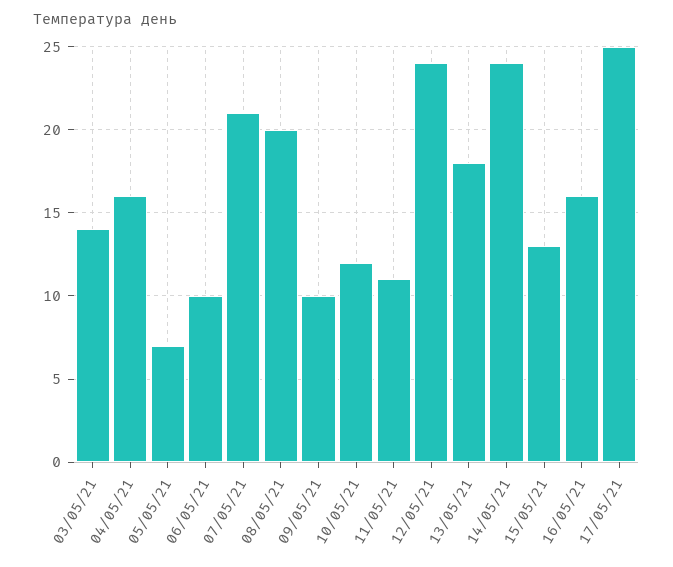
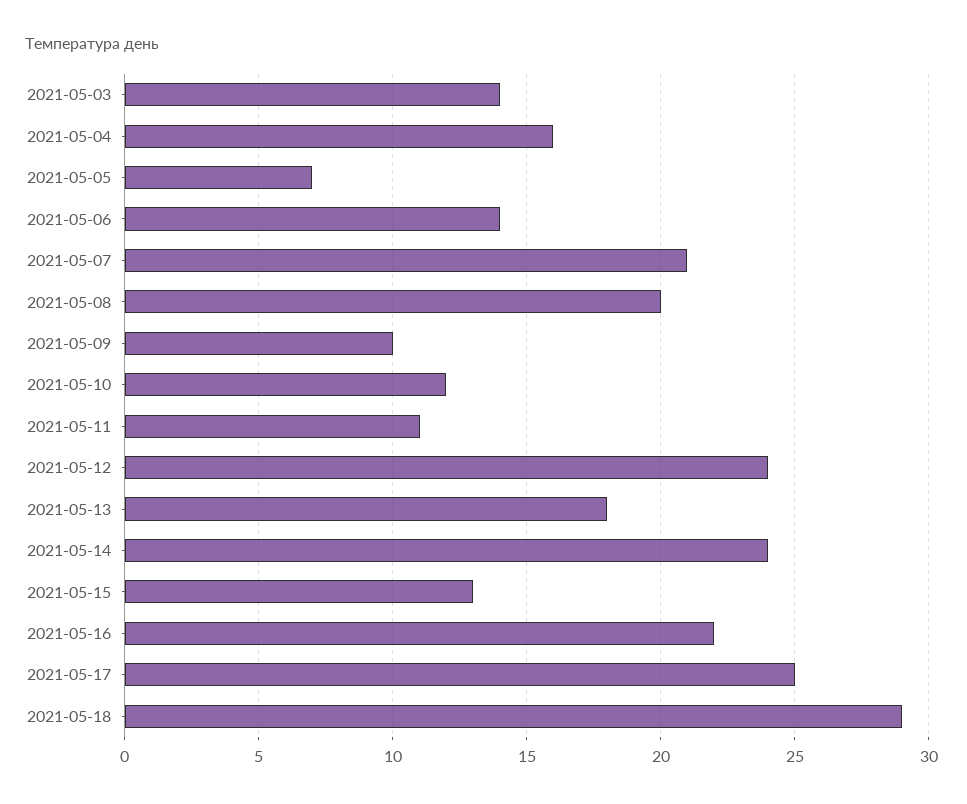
06/05/21: 10 -> 14
16/05/21: 16 -> 22
2021-05-18: none -> 29

